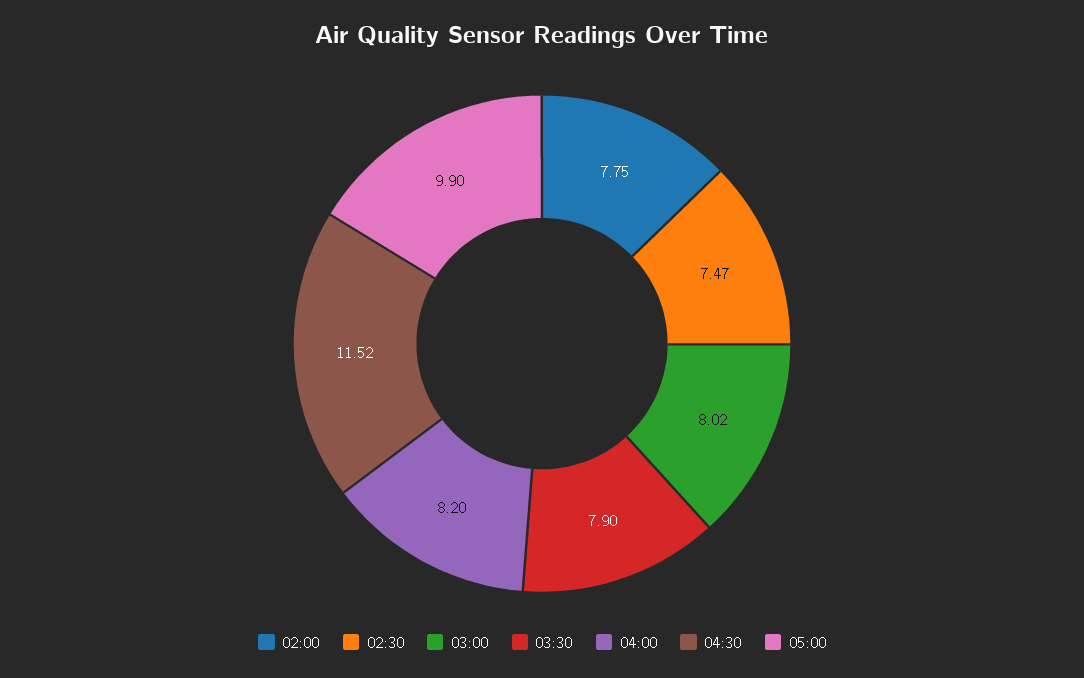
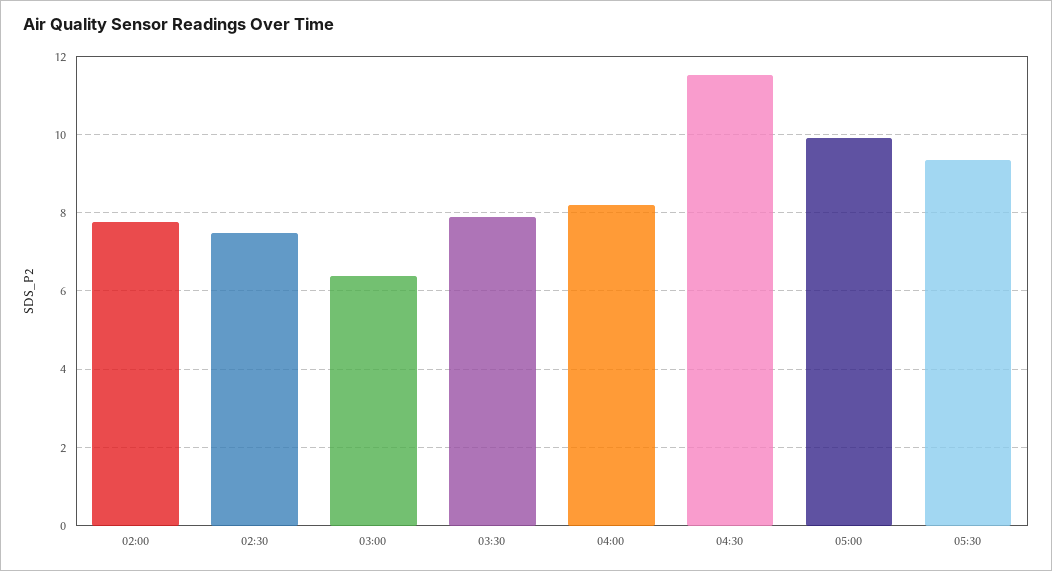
03:00: 8.02 -> 6.4
05:30: none -> 9.4

